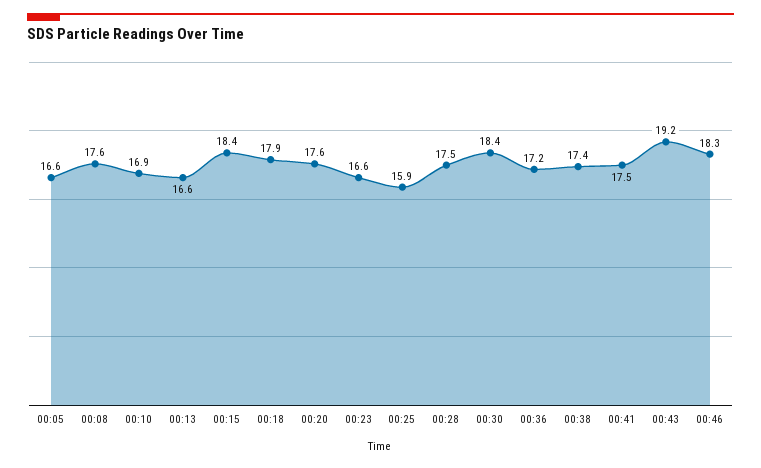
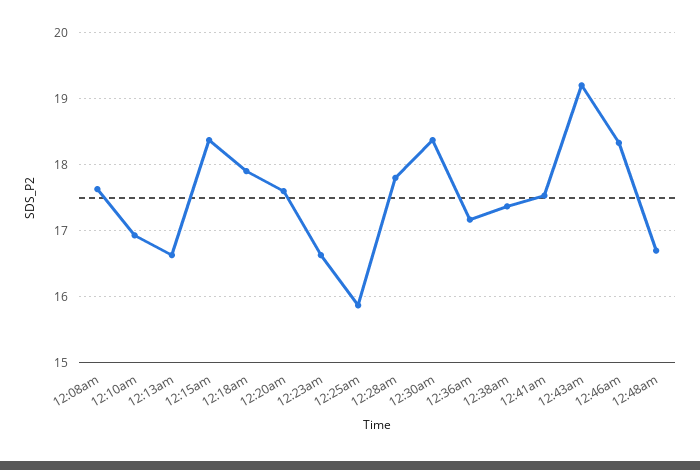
00:05: 16.6 -> none
00:28: 17.5 -> 17.8
12:48am: none -> 16.7

